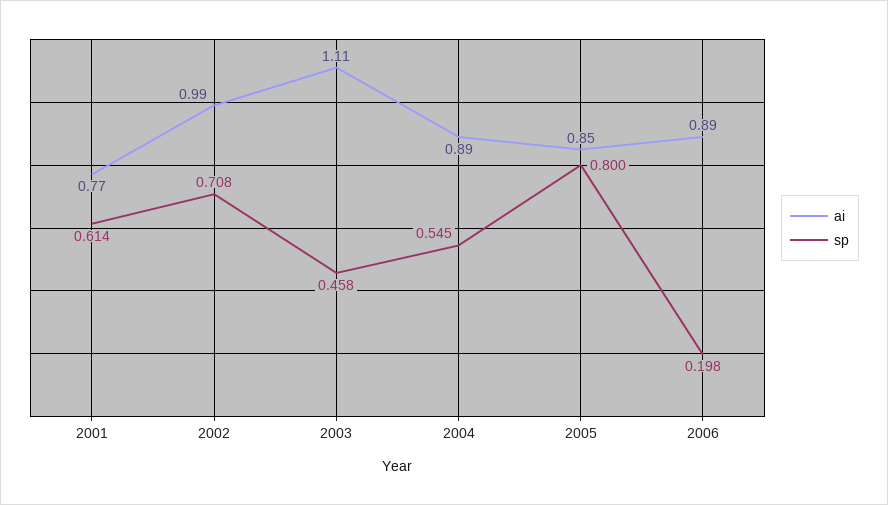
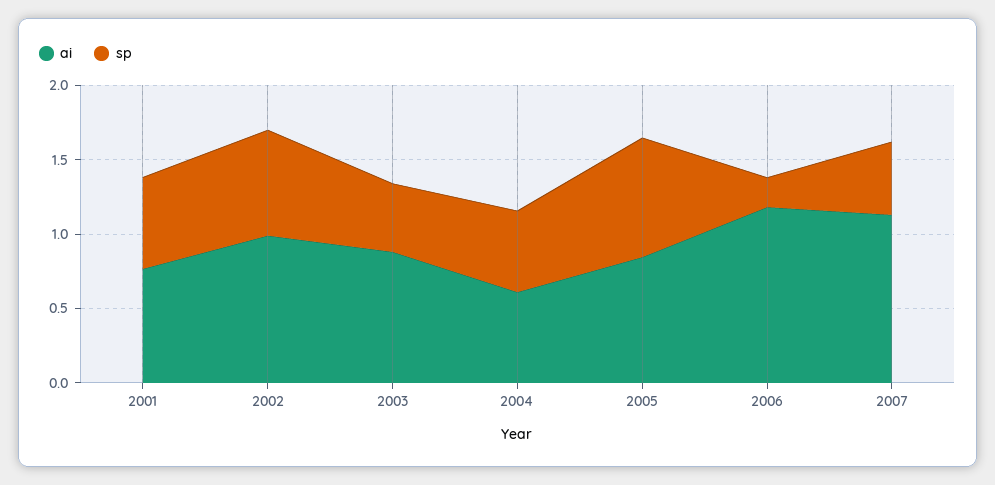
ai, 2003: 1.11 -> 0.9
ai, 2004: 0.89 -> 0.6
ai, 2006: 0.89 -> 1.2
ai, 2007: none -> 1.1
sp, 2007: none -> 0.5

